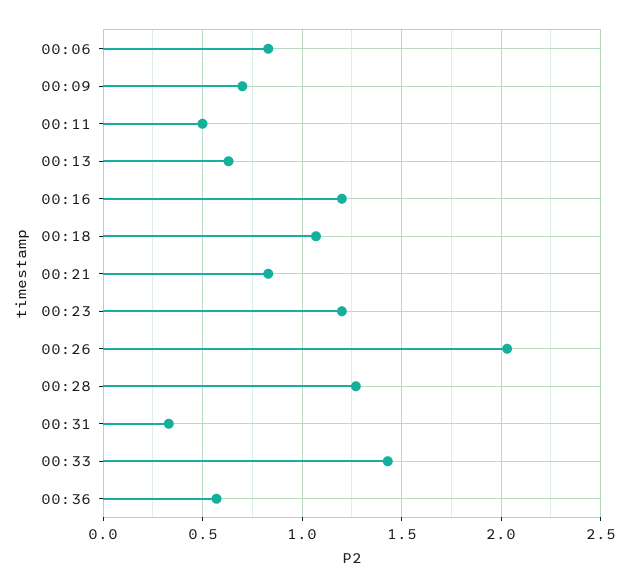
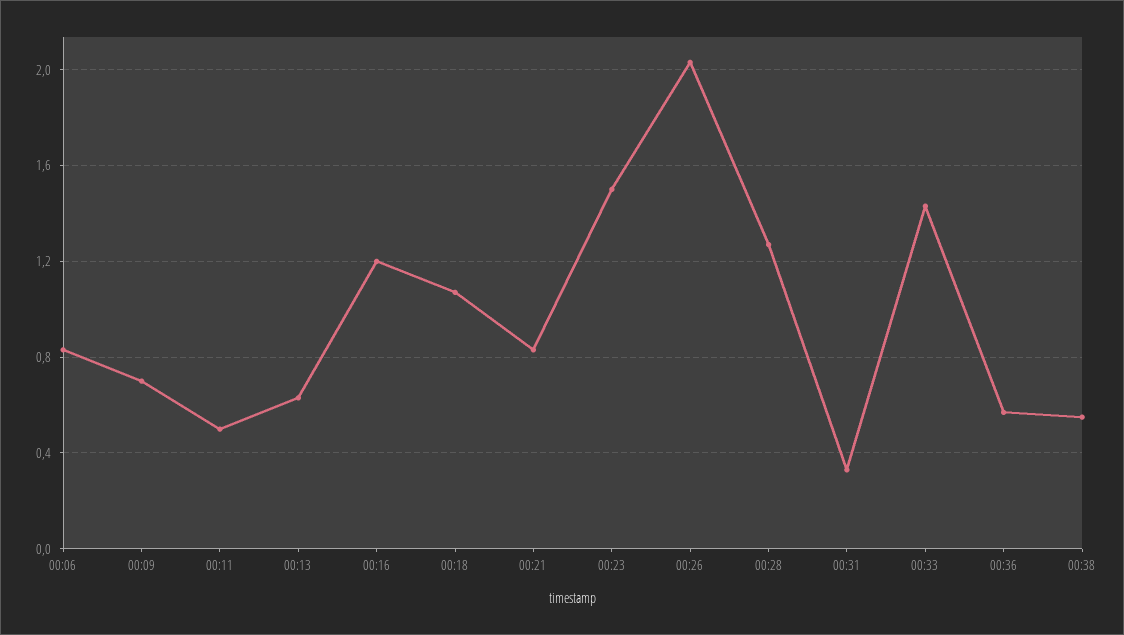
00:23: 1.2 -> 1.5
00:38: none -> 0.55

